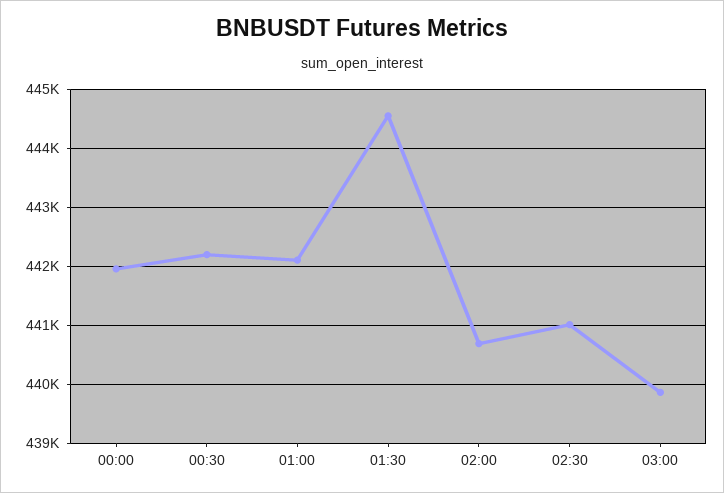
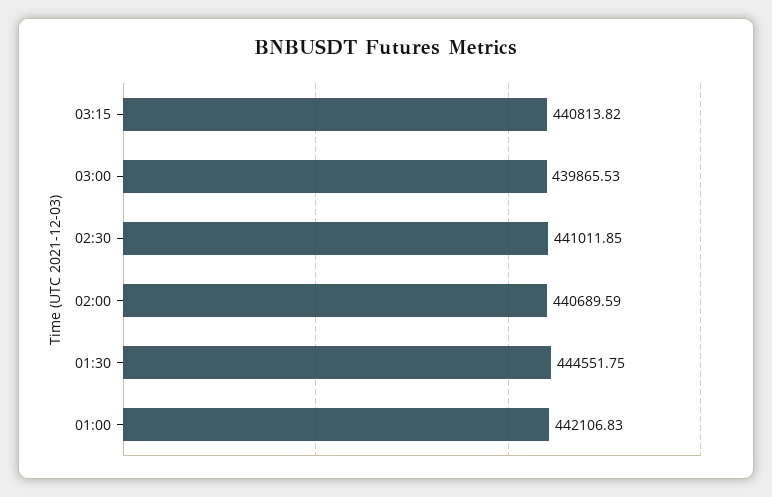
00:00: 442000 -> none
00:30: 442200 -> none
03:15: none -> 440813.82

